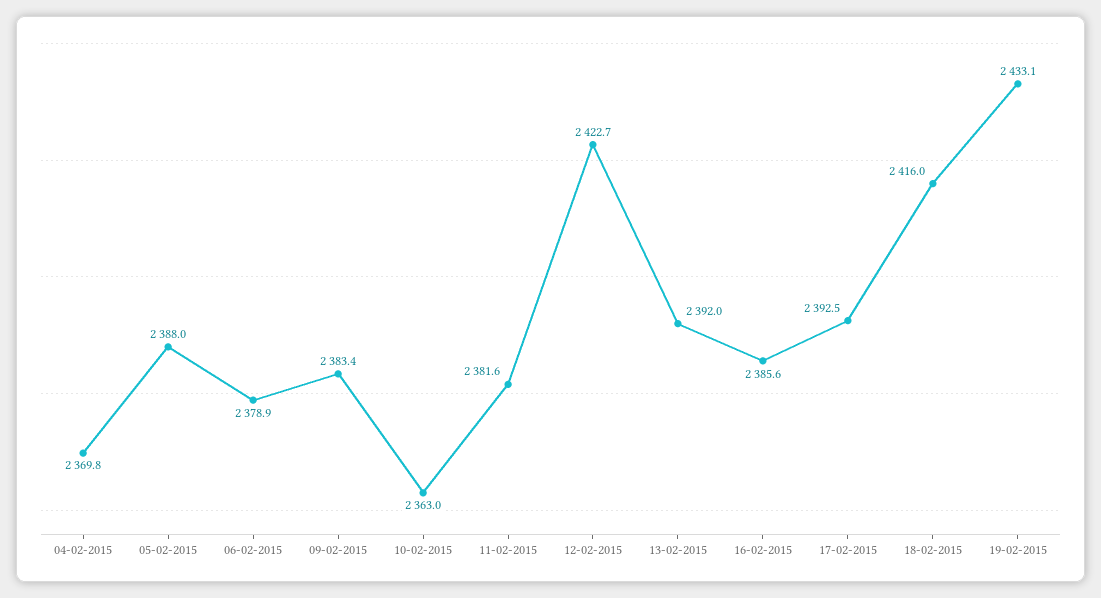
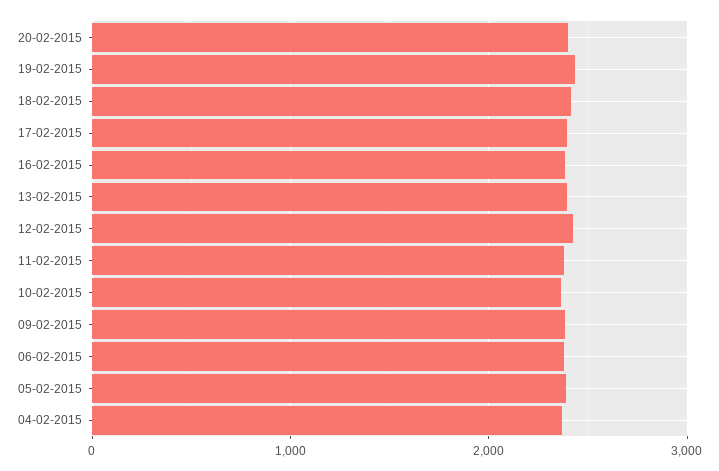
20-02-2015: none -> 2400

